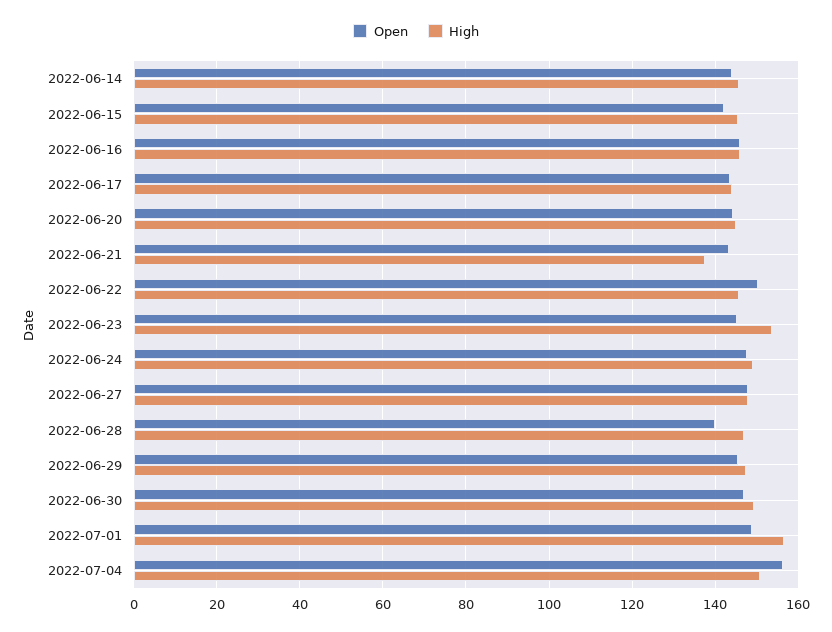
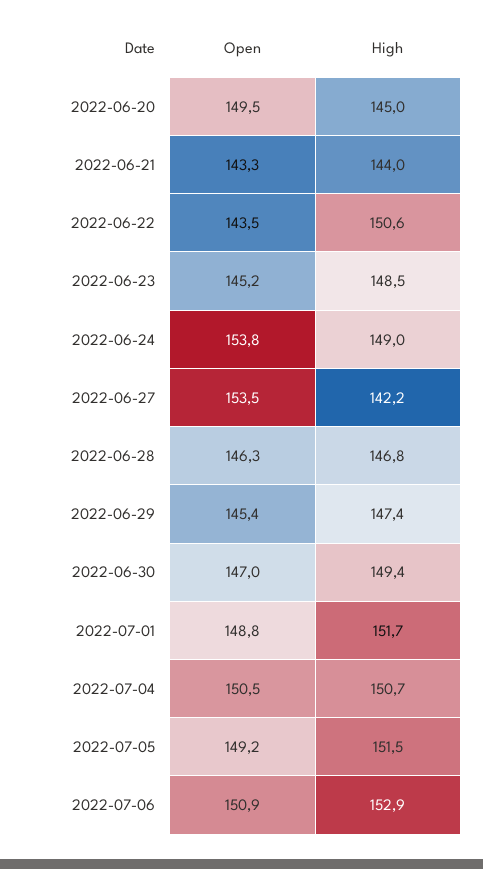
Open, 2022-06-14: 144 -> none
High, 2022-06-14: 146 -> none
Open, 2022-06-15: 142 -> none
High, 2022-06-15: 146 -> none
Open, 2022-06-16: 146 -> none
High, 2022-06-16: 146 -> none
Open, 2022-06-17: 144 -> none
High, 2022-06-17: 144 -> none
Open, 2022-06-20: 144 -> 149.5
High, 2022-06-21: 138 -> 144
Open, 2022-06-22: 150 -> 143.5
High, 2022-06-22: 146 -> 150.6
High, 2022-06-23: 154 -> 148.5
Open, 2022-06-24: 148 -> 153.8
Open, 2022-06-27: 148 -> 153.5
High, 2022-06-27: 148 -> 142.2
Open, 2022-06-28: 140 -> 146.3
High, 2022-07-01: 156 -> 151.7
Open, 2022-07-04: 156 -> 150.5
Open, 2022-07-05: none -> 149.2
High, 2022-07-05: none -> 151.5
Open, 2022-07-06: none -> 150.9
High, 2022-07-06: none -> 152.9

